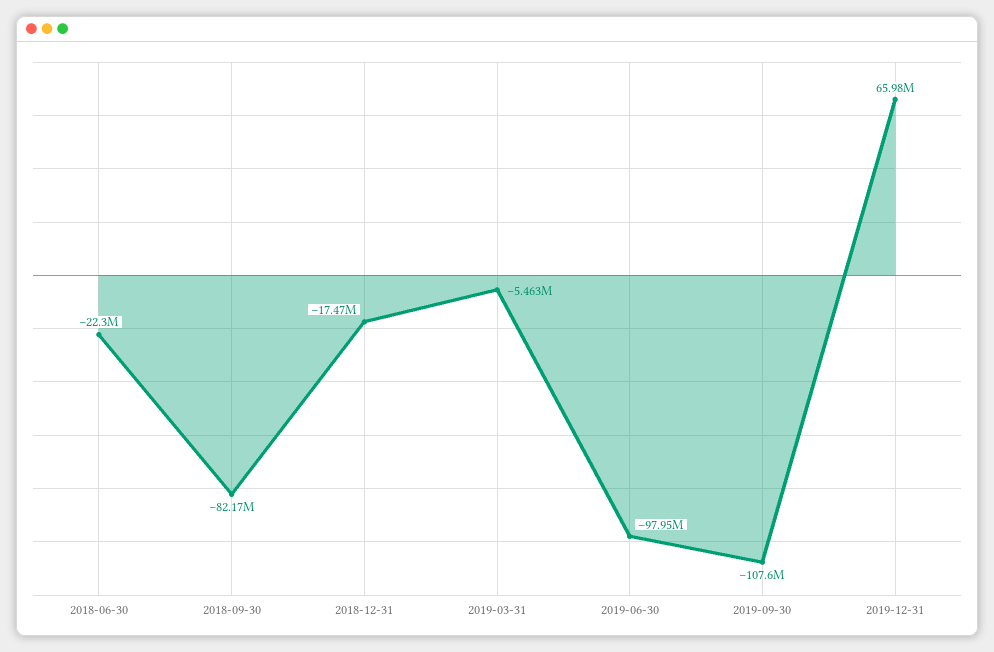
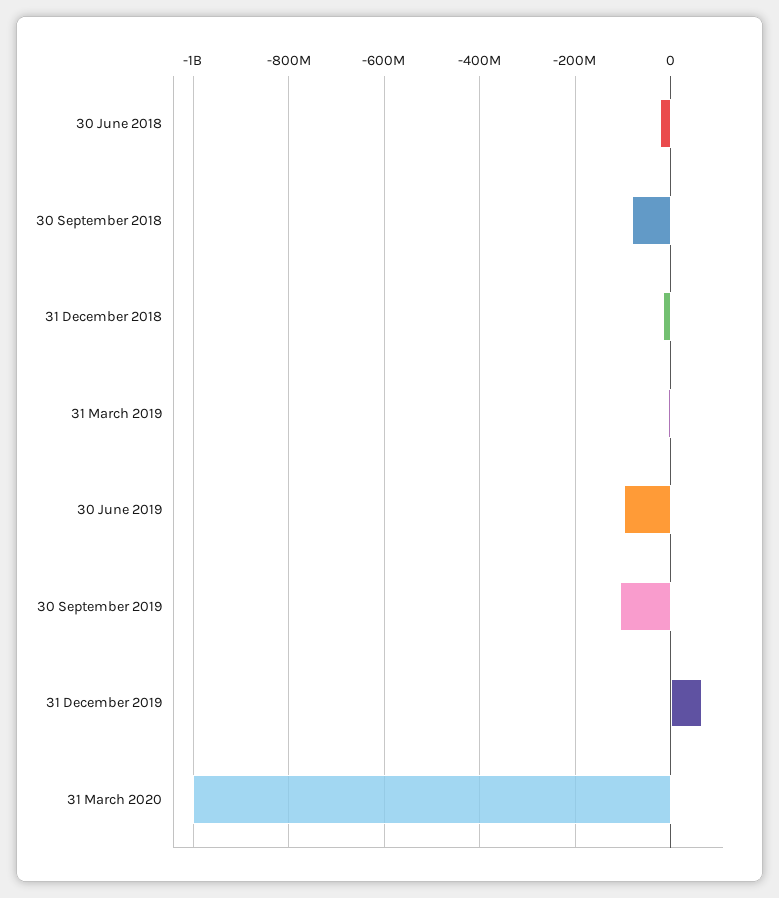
31 March 2020: none -> -1000000000

